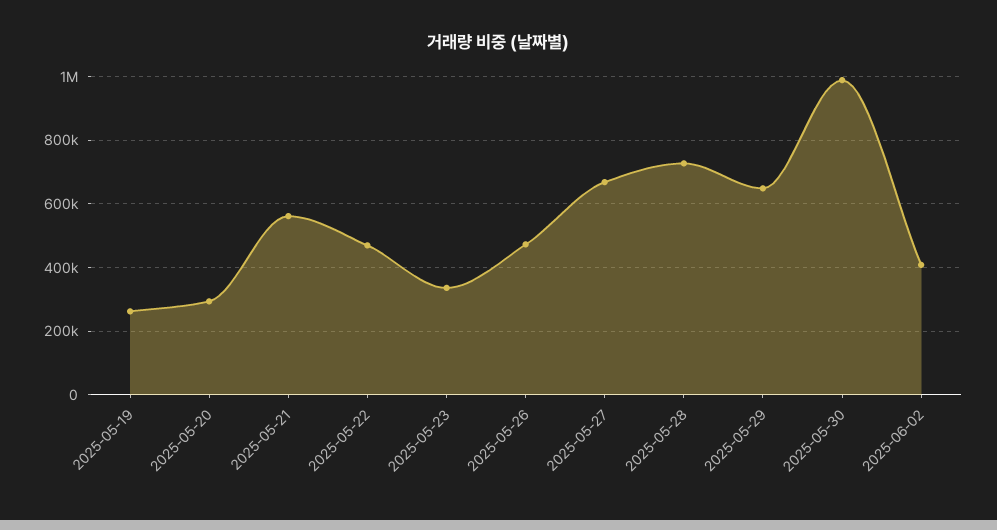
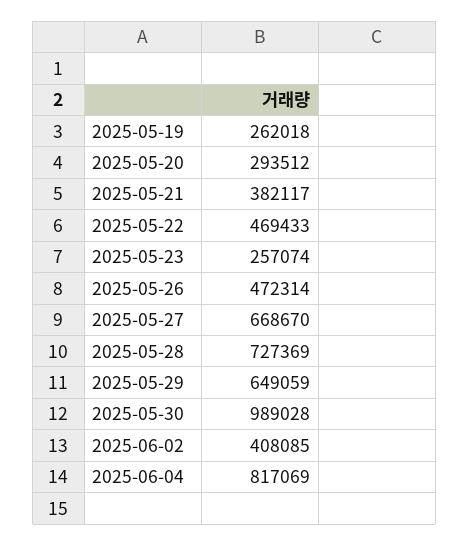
2025-05-21: 560000 -> 382117
2025-05-23: 340000 -> 257074
2025-06-04: none -> 817069

